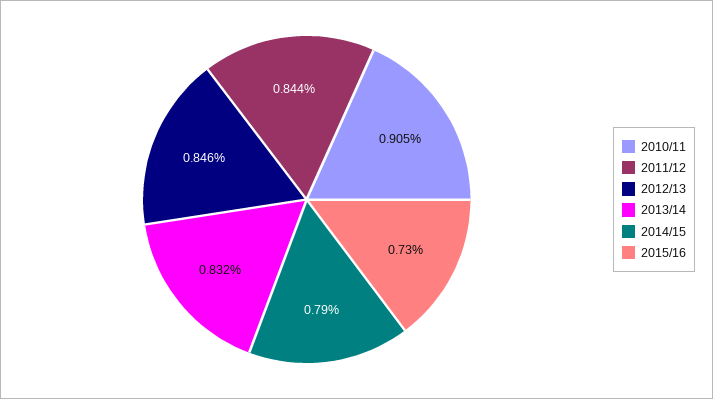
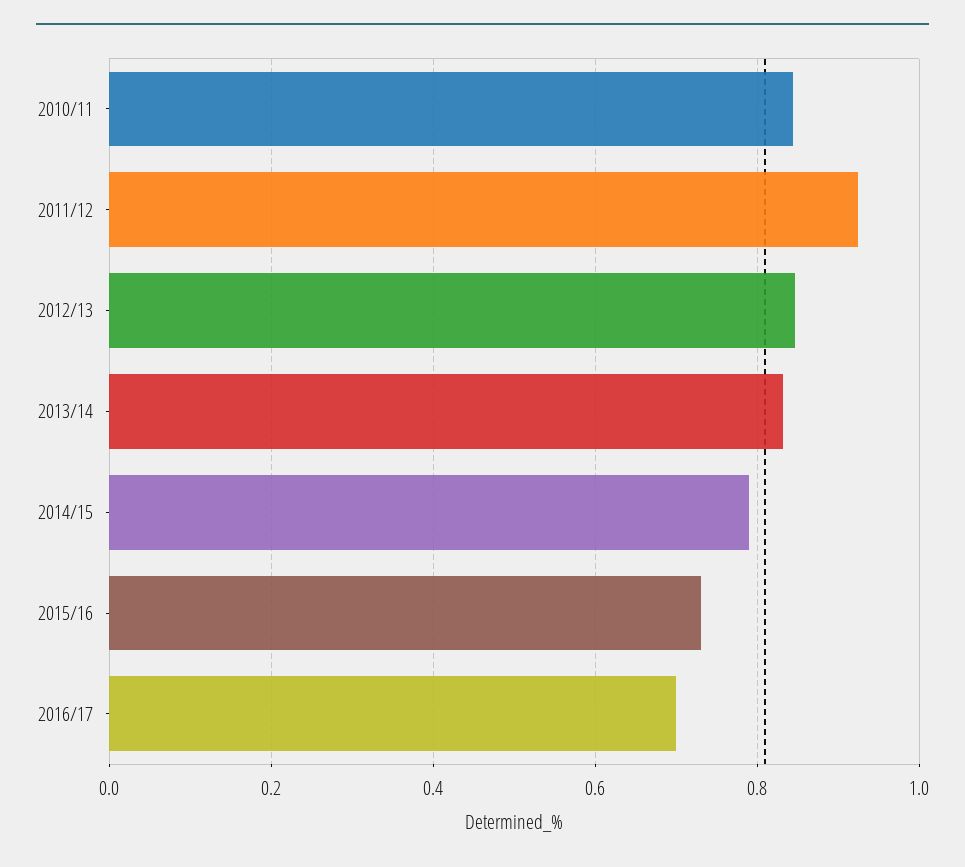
2010/11: 0.905 -> 0.84
2011/12: 0.844 -> 0.92
2016/17: none -> 0.7

